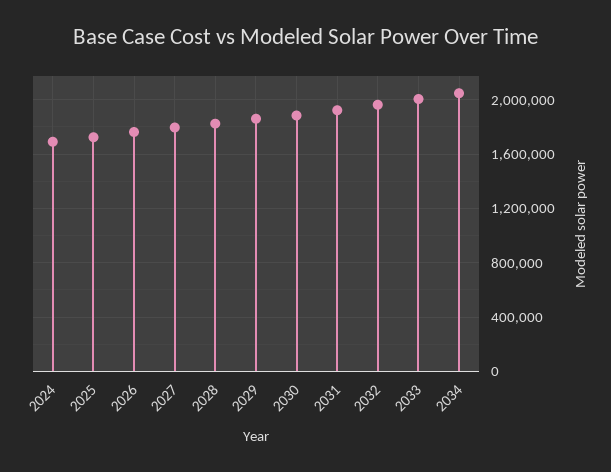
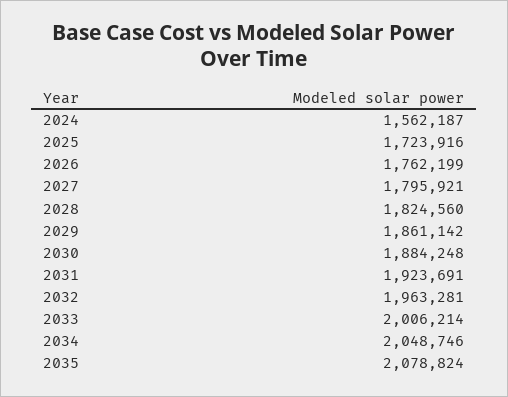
2024: 1700000 -> 1562187
2035: none -> 2078824

